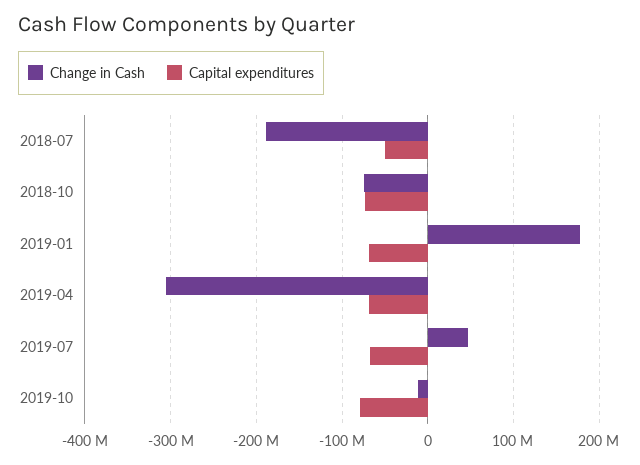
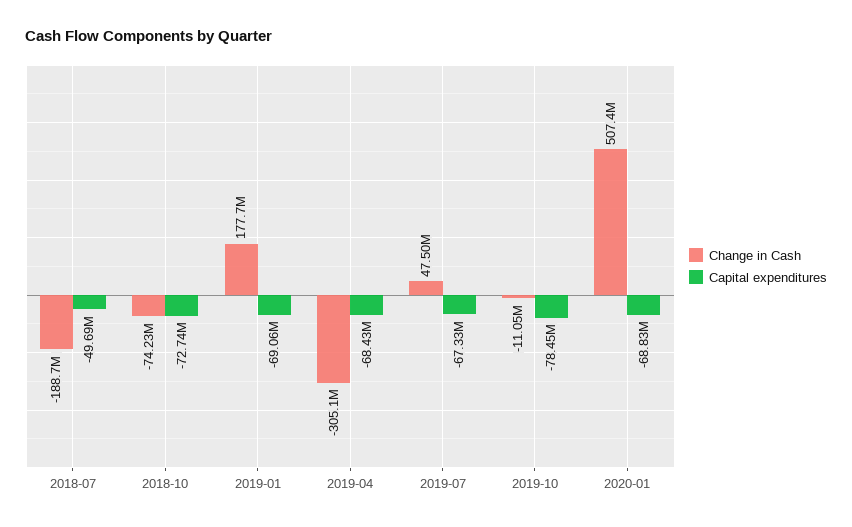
Change in Cash, 2020-01: none -> 507400000
Capital expenditures, 2020-01: none -> -68830000

